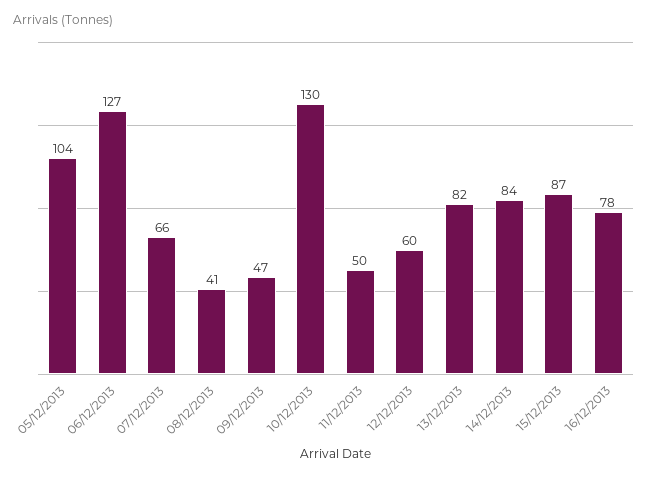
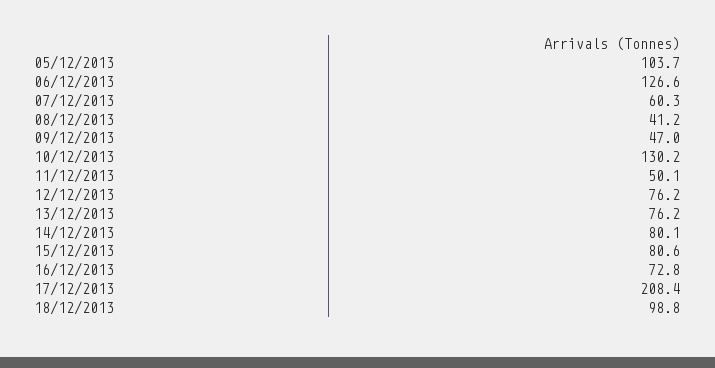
07/12/2013: 66 -> 60.3
12/12/2013: 60 -> 76.2
13/12/2013: 82 -> 76.2
14/12/2013: 84 -> 80.1
15/12/2013: 87 -> 80.6
16/12/2013: 78 -> 72.8
17/12/2013: none -> 208.4
18/12/2013: none -> 98.8

